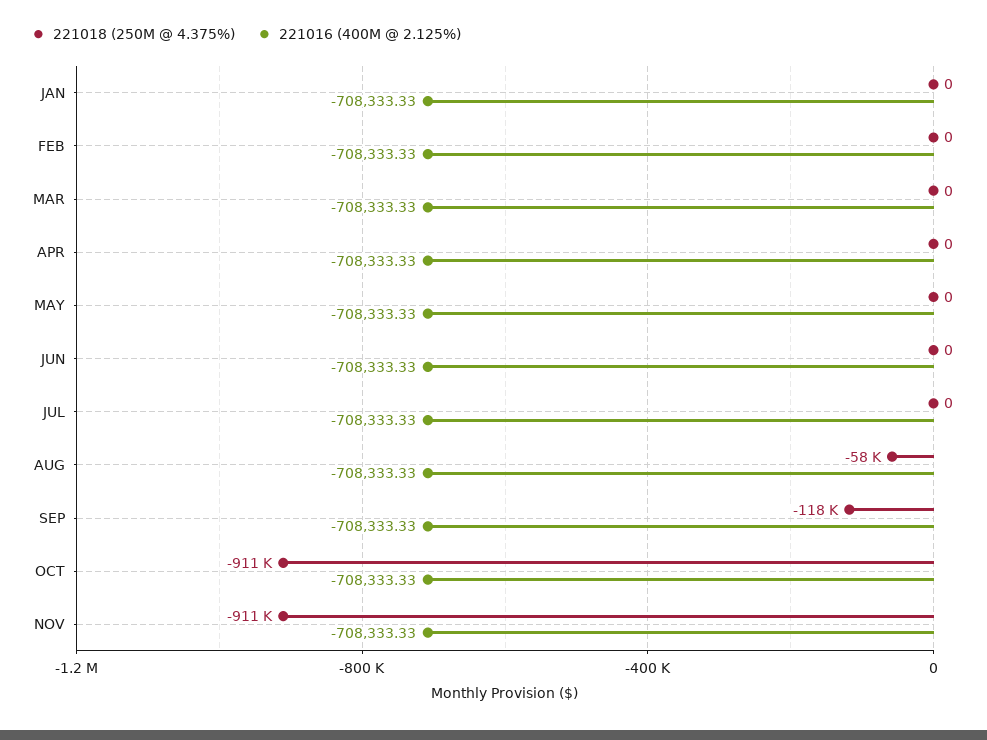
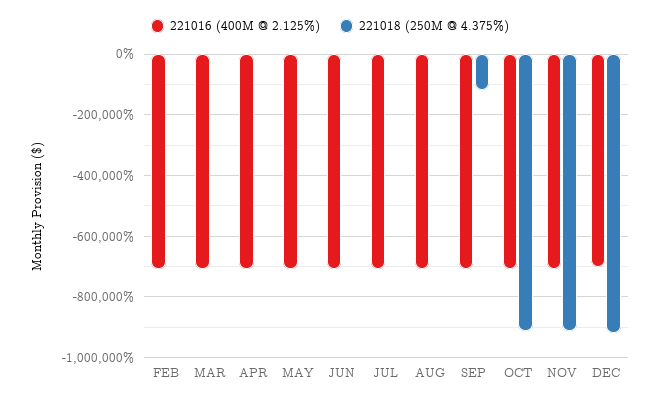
221018 (250M @ 4.375%), JAN: 0 -> none
221016 (400M @ 2.125%), JAN: -708333.33 -> none
221018 (250M @ 4.375%), AUG: -58000 -> 0
221016 (400M @ 2.125%), DEC: none -> -700000
221018 (250M @ 4.375%), DEC: none -> -920000

